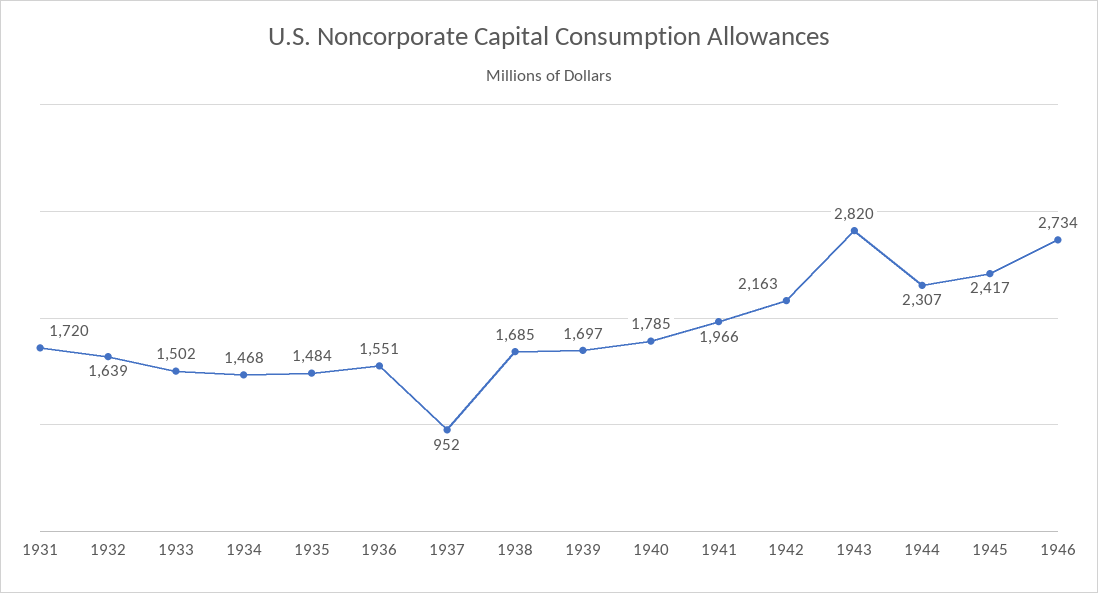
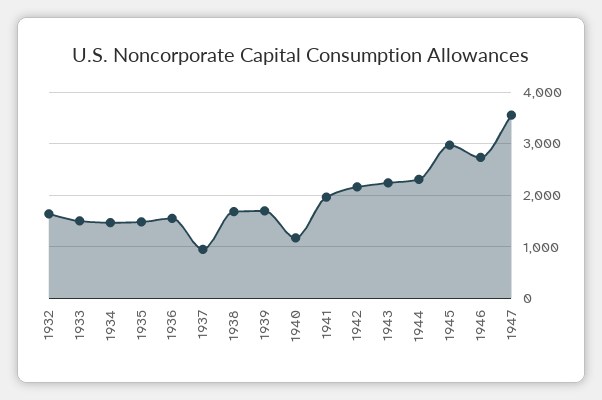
1931: 1720 -> none
1940: 1785 -> 1200
1943: 2820 -> 2200
1945: 2417 -> 3000
1947: none -> 3600

